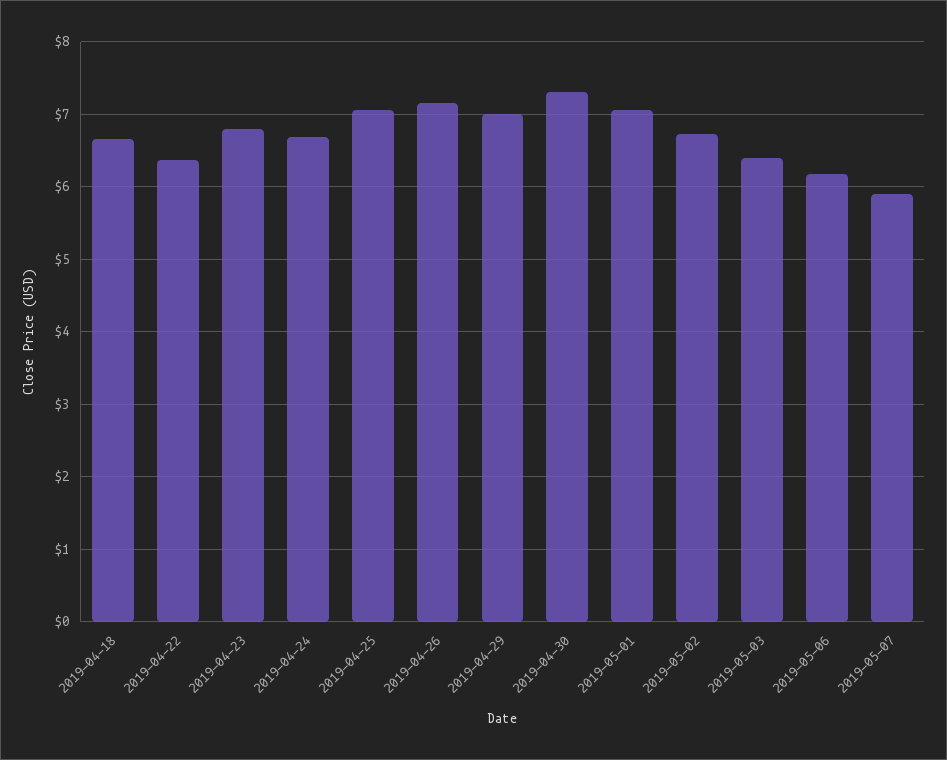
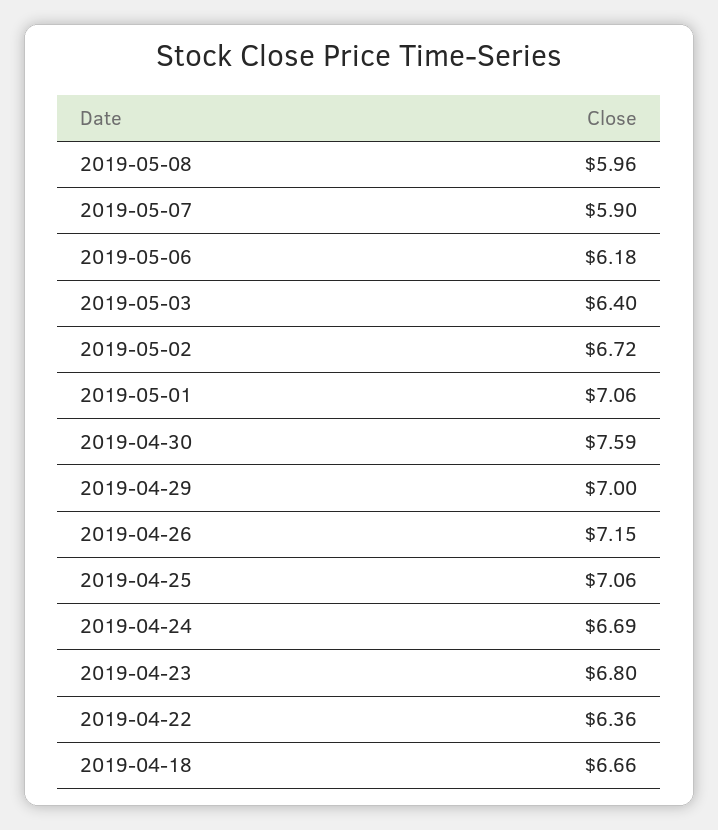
2019-04-30: 7.3 -> 7.59
2019-05-08: none -> 5.96

